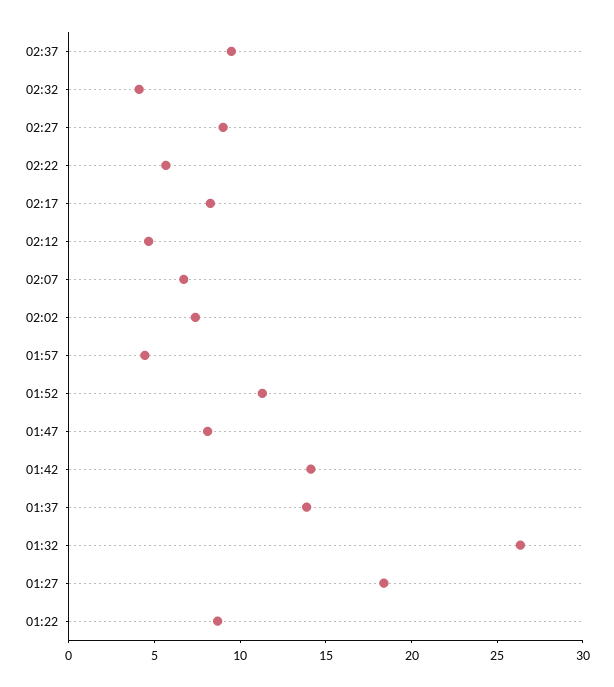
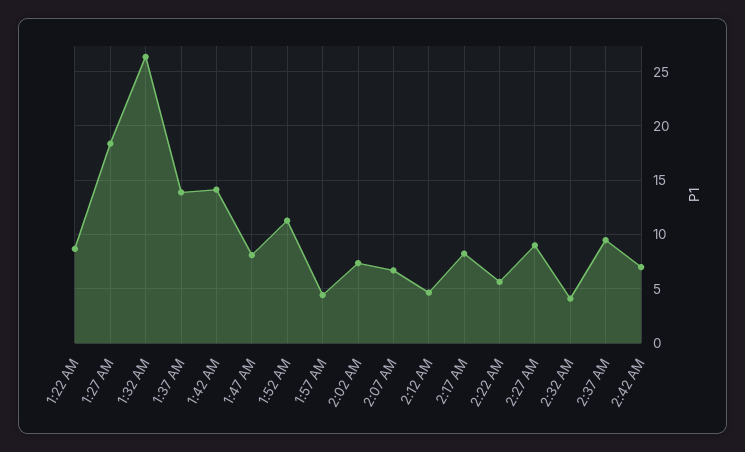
2:42 AM: none -> 7

